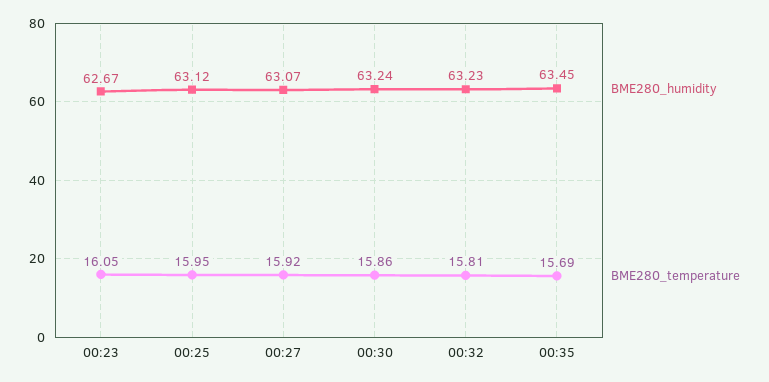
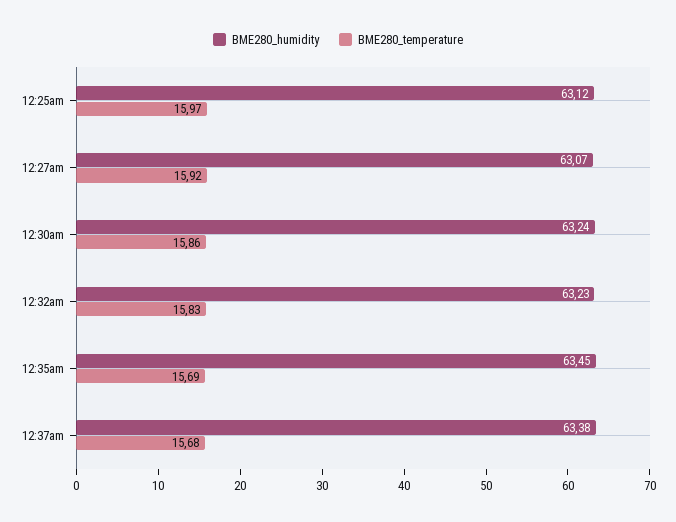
BME280_humidity, 00:23: 62.67 -> none
BME280_temperature, 00:23: 16.05 -> none
BME280_temperature, 00:25: 15.95 -> 15.97
BME280_temperature, 00:32: 15.81 -> 15.83
BME280_humidity, 12:37am: none -> 63.38
BME280_temperature, 12:37am: none -> 15.68

